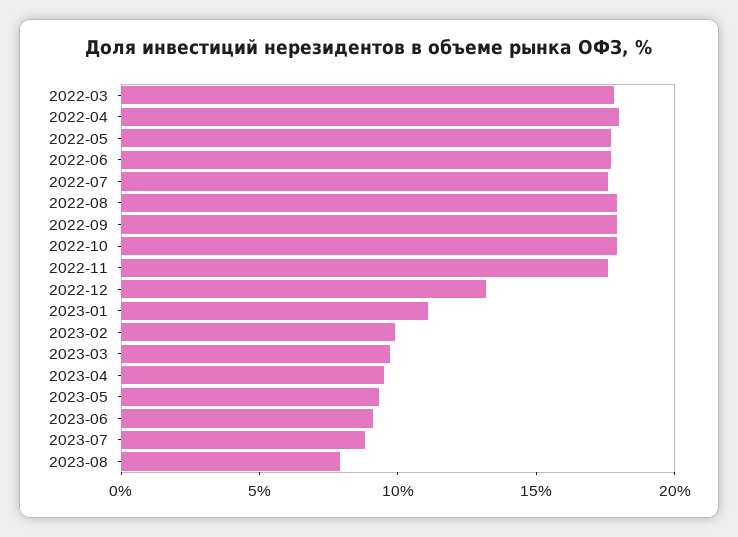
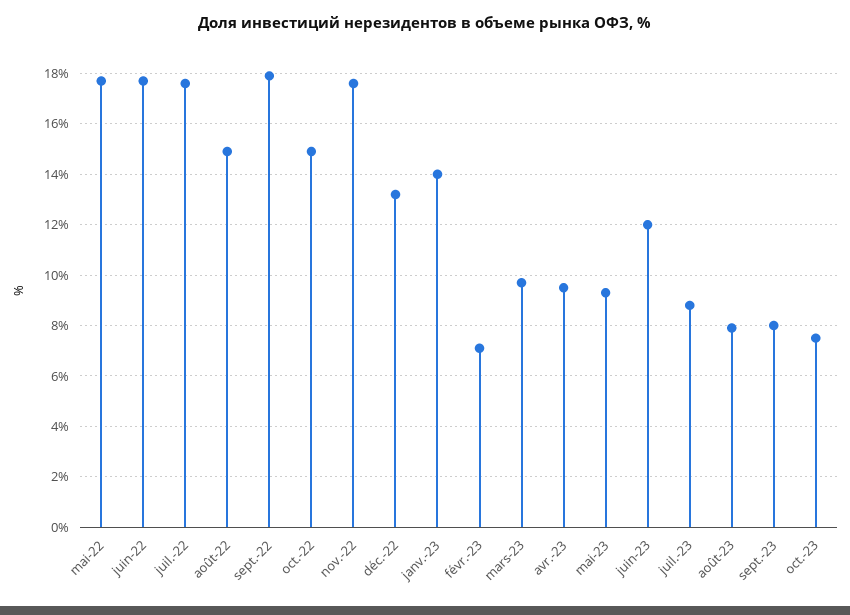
2022-03: 18 -> none
2022-04: 18 -> none
2022-08: 18 -> 15
2022-10: 18 -> 15
2023-01: 11 -> 14
2023-02: 10 -> 7
2023-06: 9 -> 12
sept.-23: none -> 8
oct.-23: none -> 7.5

